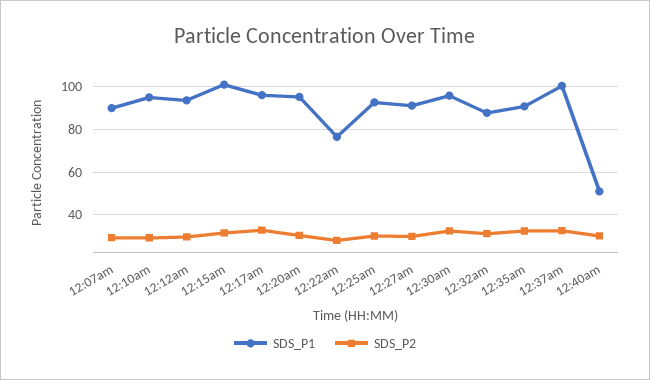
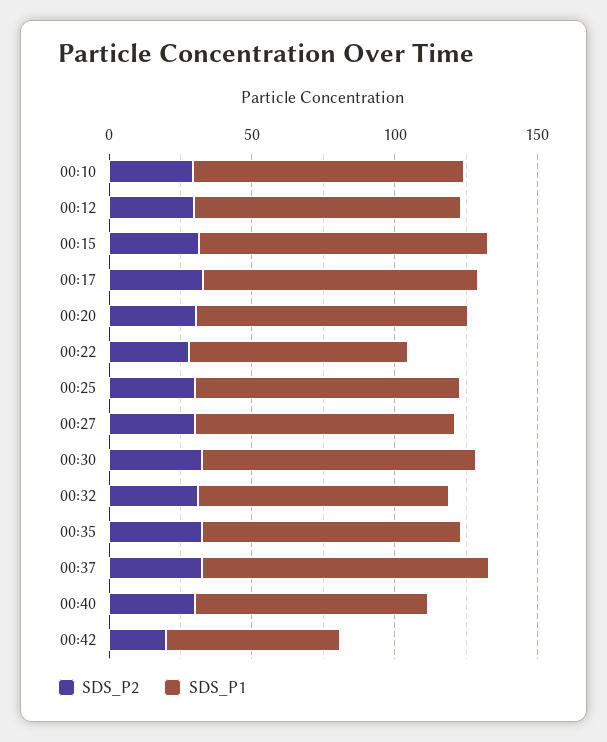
SDS_P1, 12:07am: 90 -> none
SDS_P2, 12:07am: 30 -> none
SDS_P1, 12:40am: 50 -> 80
SDS_P2, 00:42: none -> 20
SDS_P1, 00:42: none -> 60

